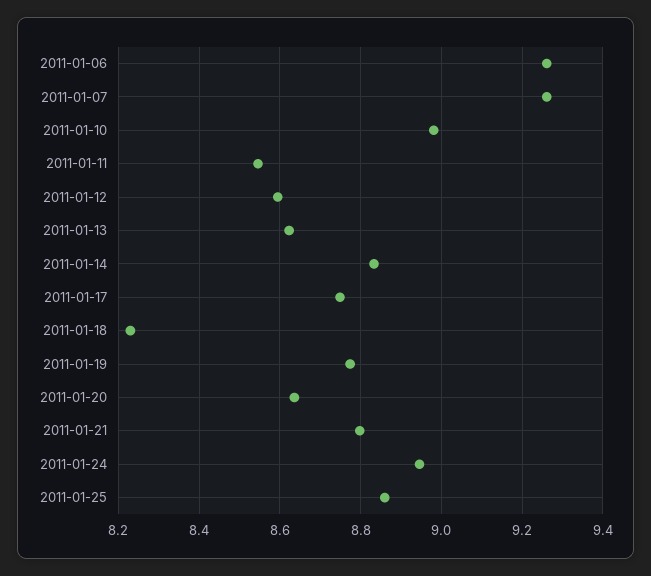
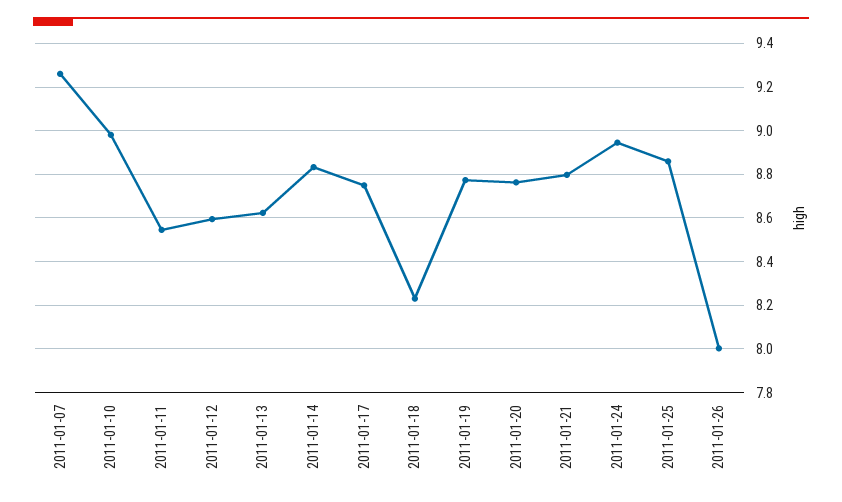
2011-01-06: 9.26 -> none
2011-01-20: 8.64 -> 8.75
2011-01-26: none -> 8

